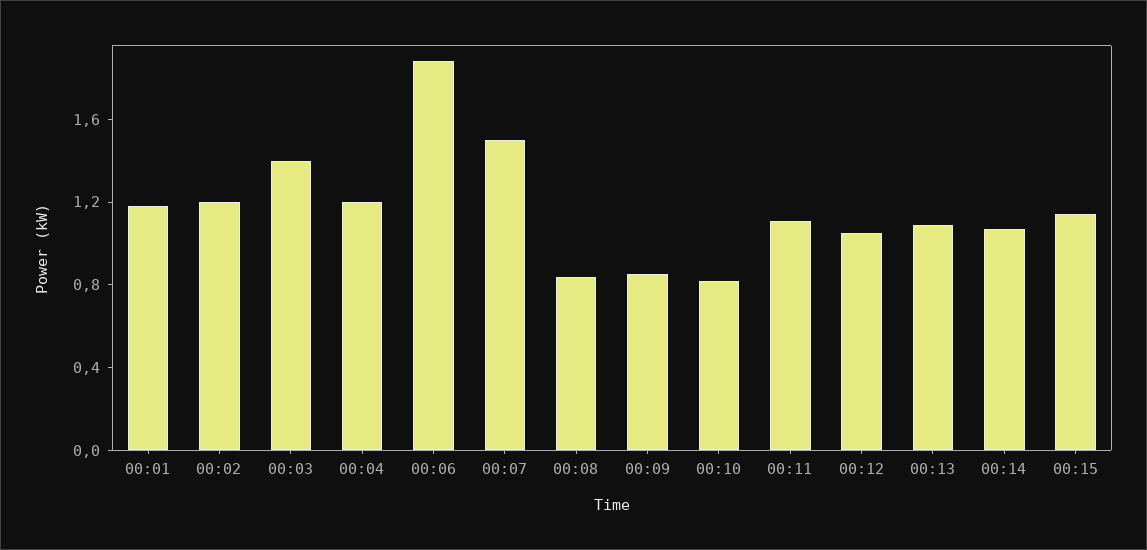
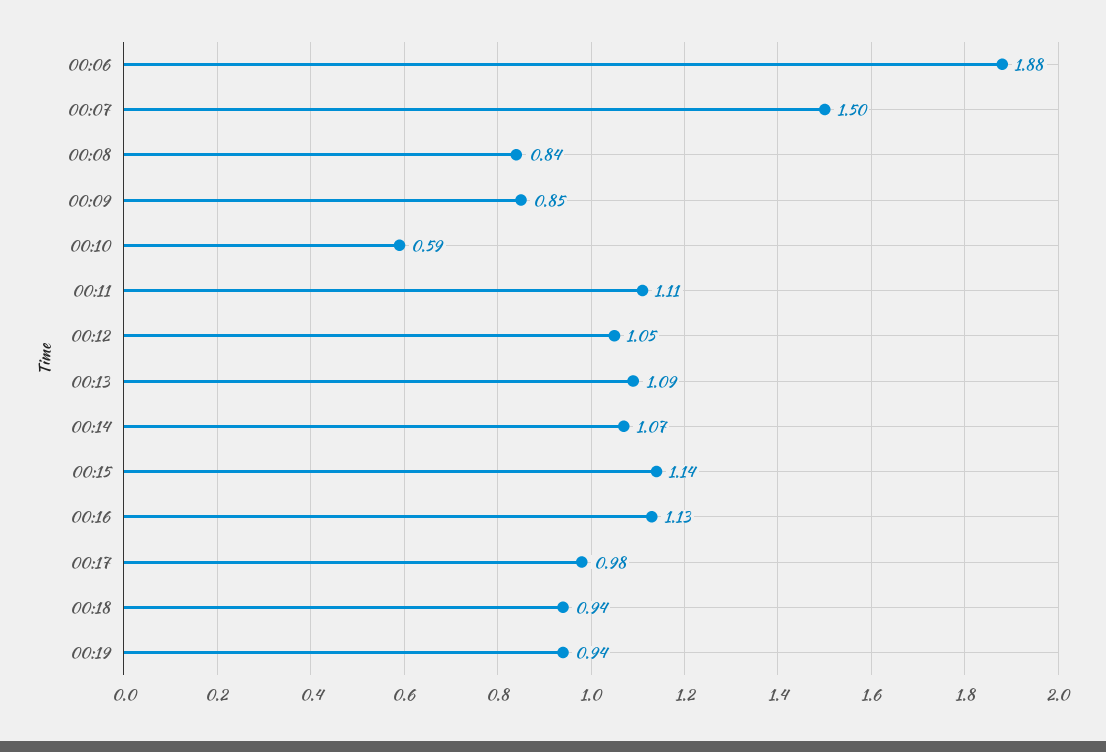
00:01: 1.2 -> none
00:02: 1.2 -> none
00:03: 1.4 -> none
00:04: 1.2 -> none
00:10: 0.8 -> 0.59
00:16: none -> 1.13
00:17: none -> 0.98
00:18: none -> 0.94
00:19: none -> 0.94

